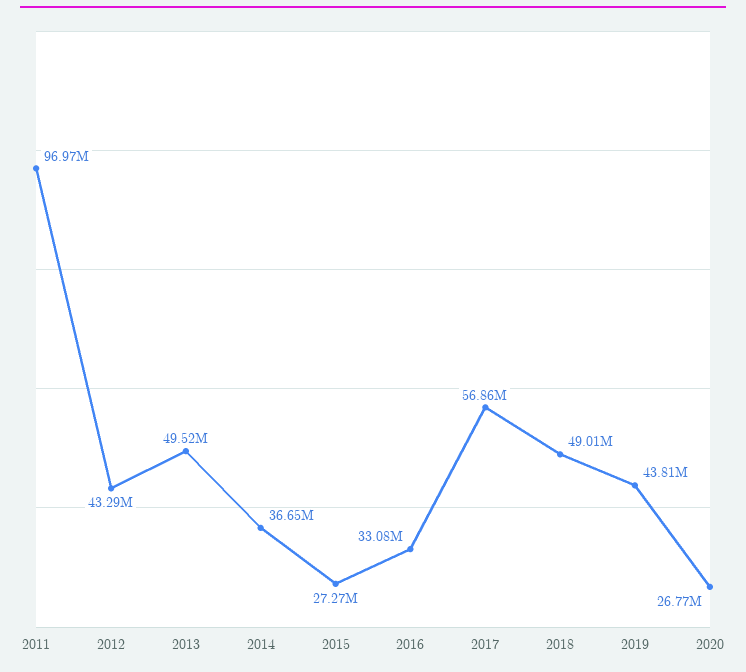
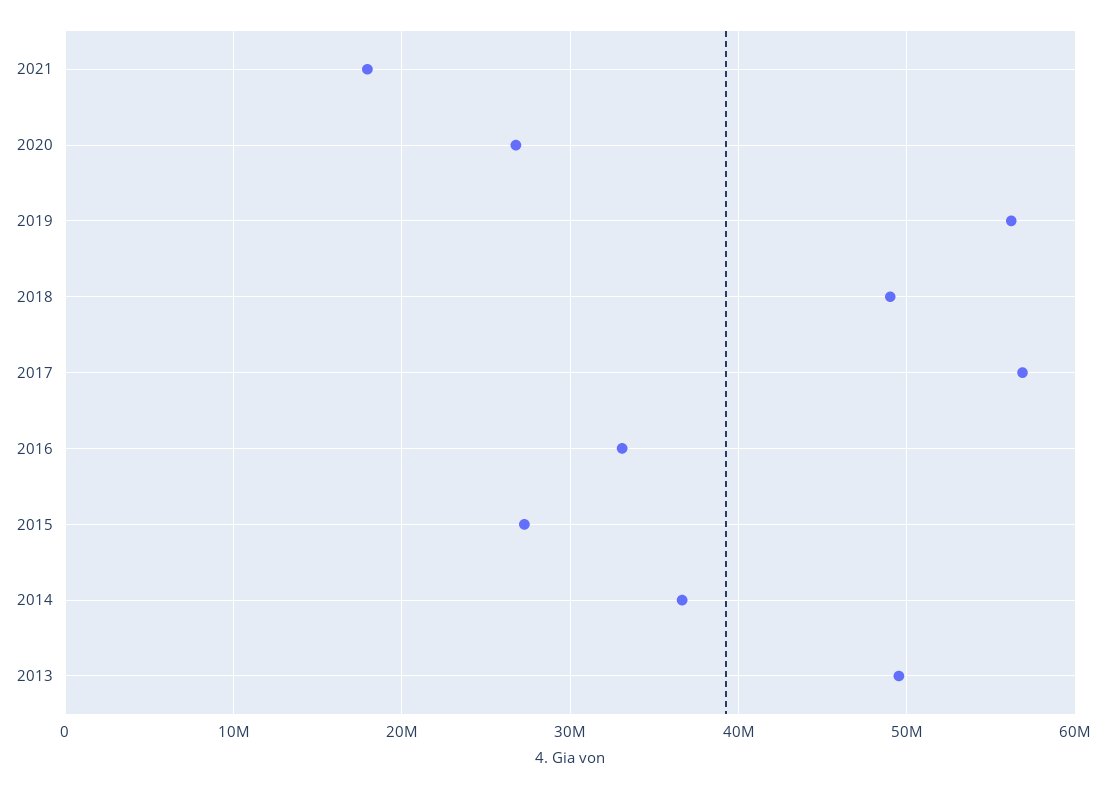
2011: 96970000 -> none
2012: 43290000 -> none
2019: 43810000 -> 56000000
2021: none -> 18000000

